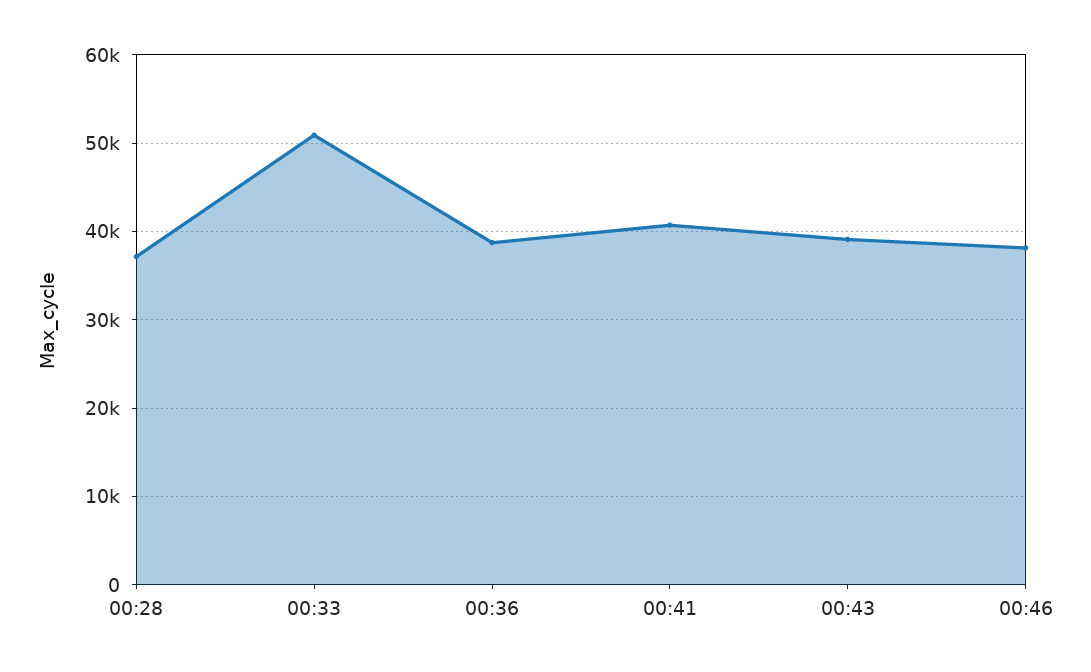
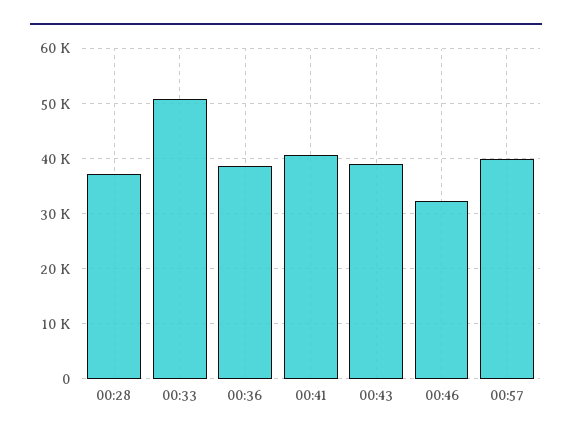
00:46: 38000 -> 32000
00:57: none -> 40000

